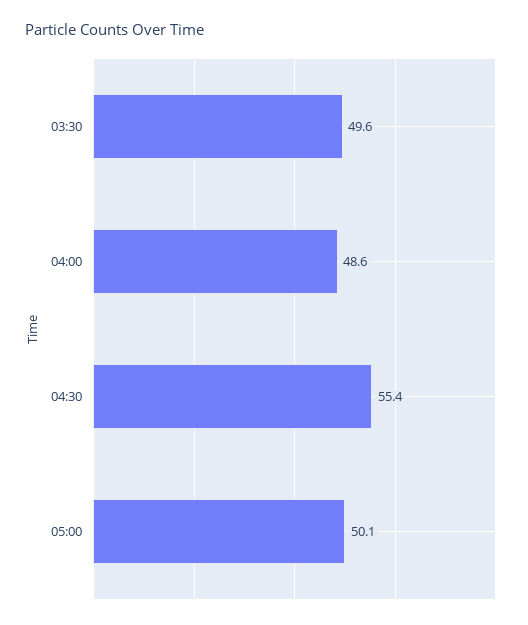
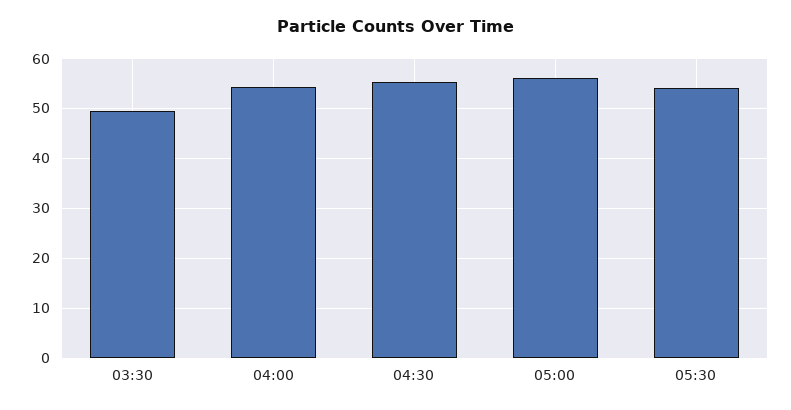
04:00: 48.6 -> 54
05:00: 50.1 -> 56
05:30: none -> 54

